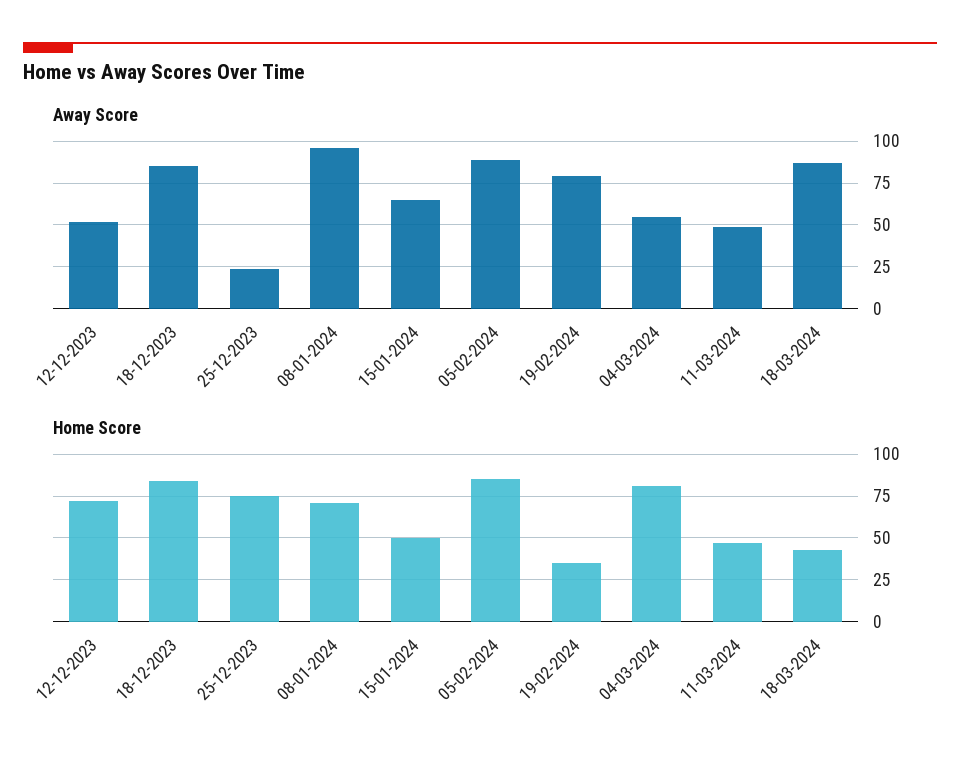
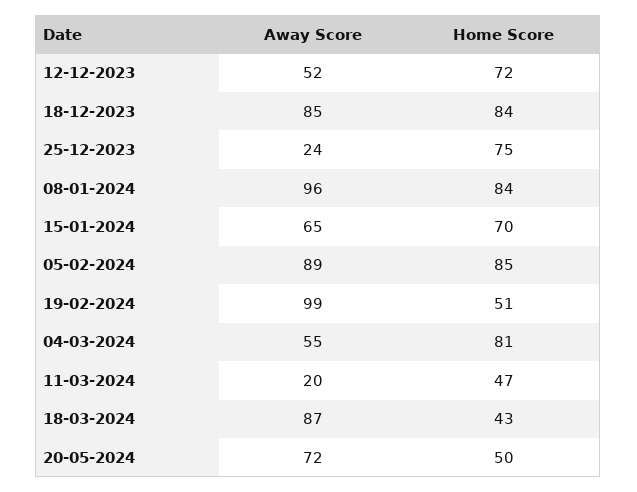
Away Score, 19-02-2024: 80 -> 99
Away Score, 11-03-2024: 50 -> 20
Home Score, 08-01-2024: 70 -> 84
Home Score, 15-01-2024: 50 -> 70
Home Score, 19-02-2024: 35 -> 51
Away Score, 20-05-2024: none -> 72
Home Score, 20-05-2024: none -> 50

